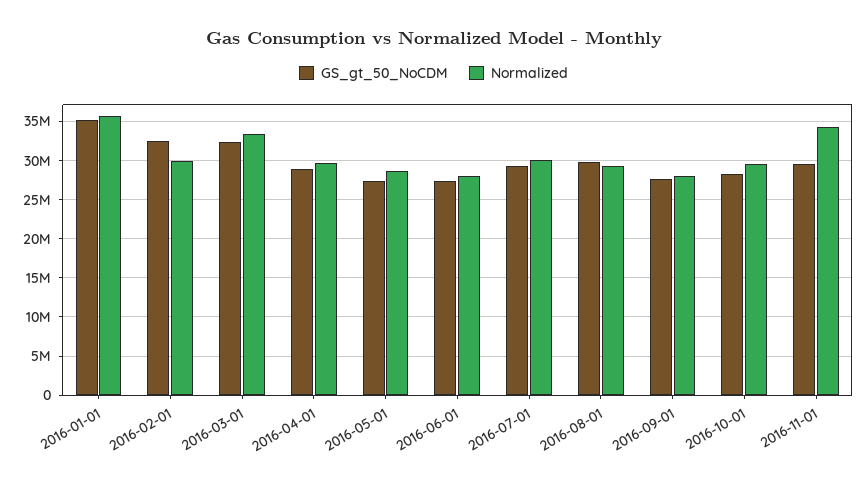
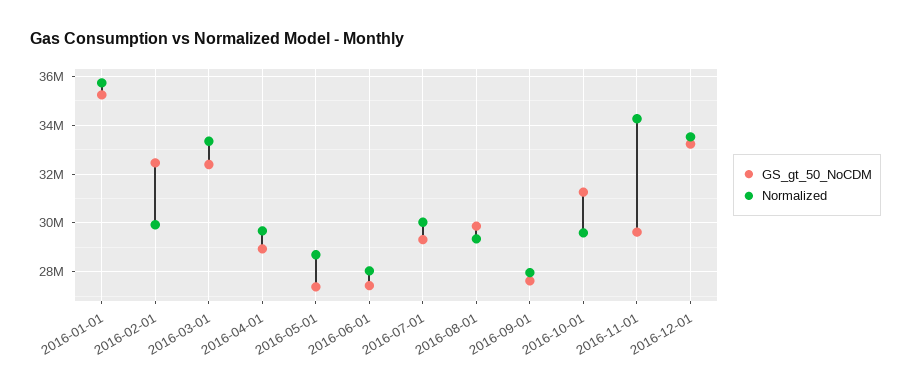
GS_gt_50_NoCDM, 2016-10-01: 28000000 -> 31250000
GS_gt_50_NoCDM, 2016-12-01: none -> 33250000
Normalized, 2016-12-01: none -> 33500000

